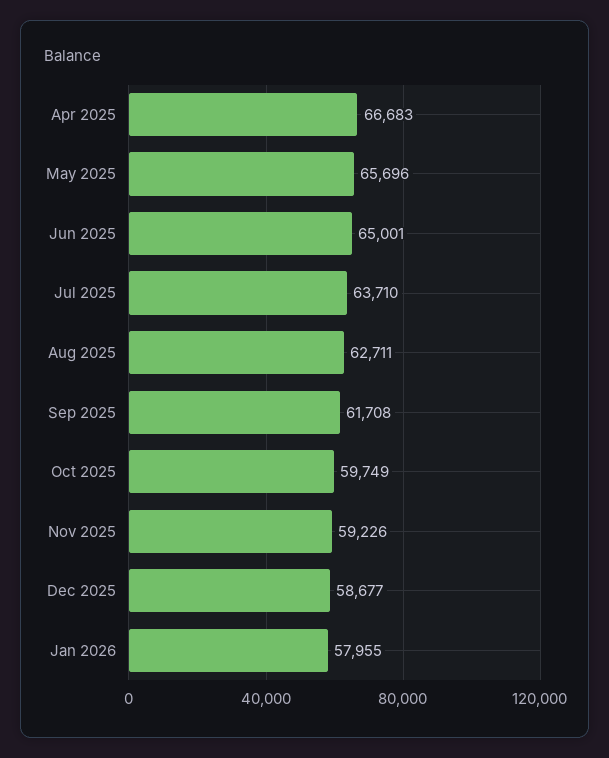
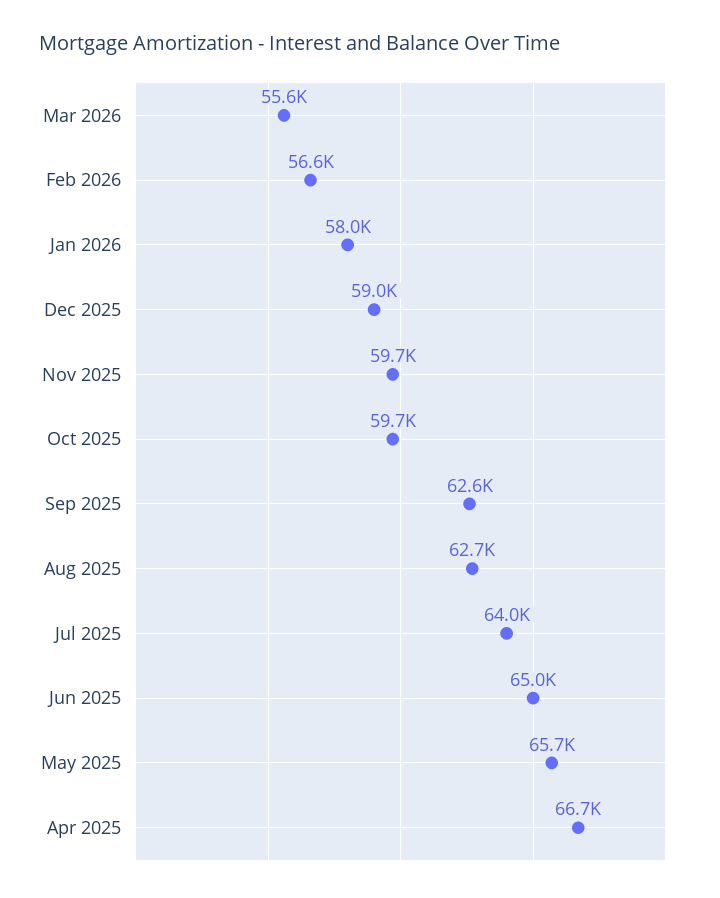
Jul 2025: 63710 -> 64000
Sep 2025: 61708 -> 62600
Nov 2025: 59226 -> 59700
Dec 2025: 58677 -> 59000
Mar 2026: none -> 55600
Feb 2026: none -> 56600

